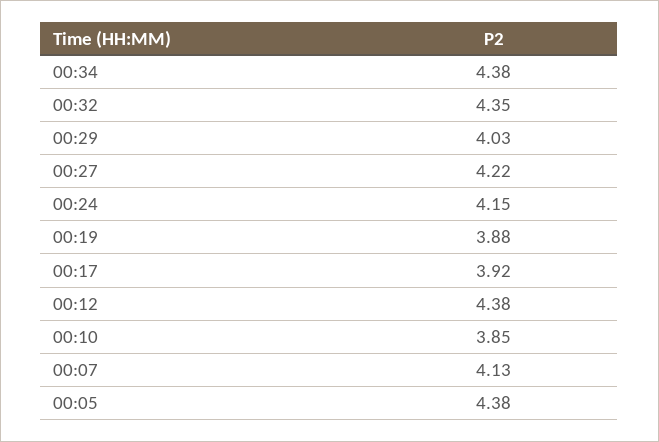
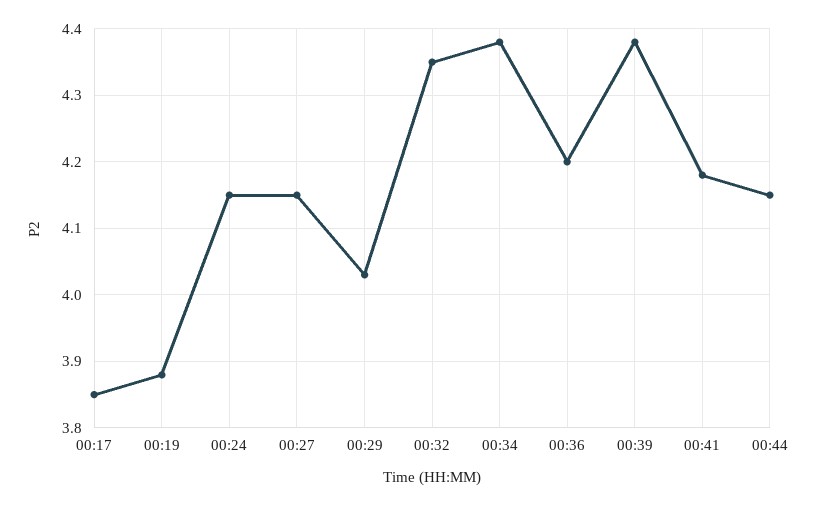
00:27: 4.22 -> 4.15
00:17: 3.92 -> 3.85
00:12: 4.38 -> none
00:10: 3.85 -> none
00:07: 4.13 -> none
00:05: 4.38 -> none
00:36: none -> 4.2
00:39: none -> 4.38
00:41: none -> 4.18
00:44: none -> 4.15

